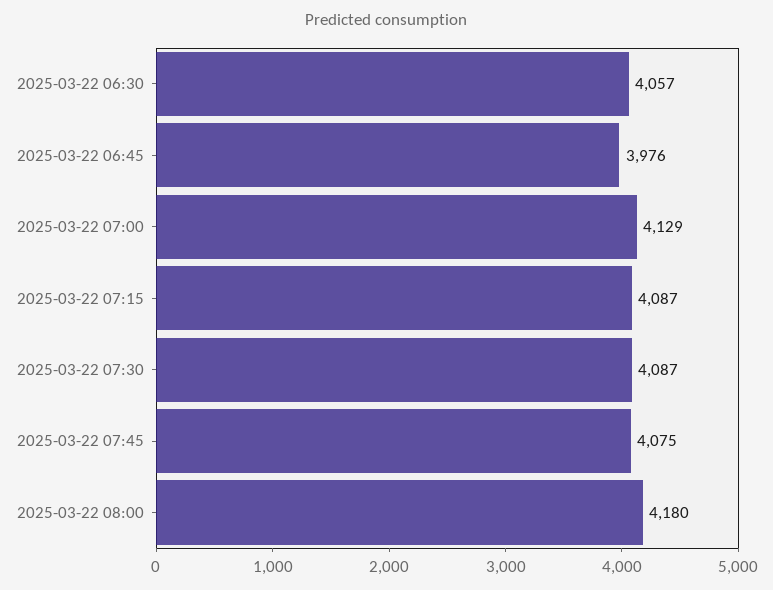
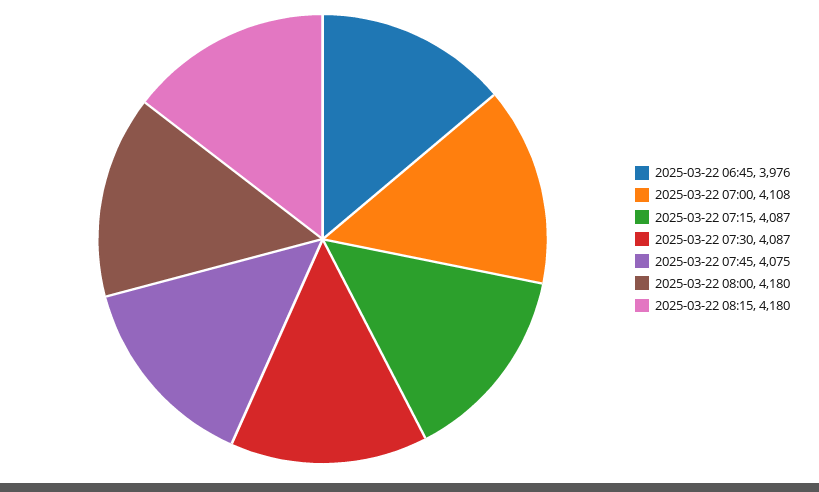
2025-03-22 06:30: 4057 -> none
2025-03-22 07:00: 4129 -> 4108
2025-03-22 08:15: none -> 4180

